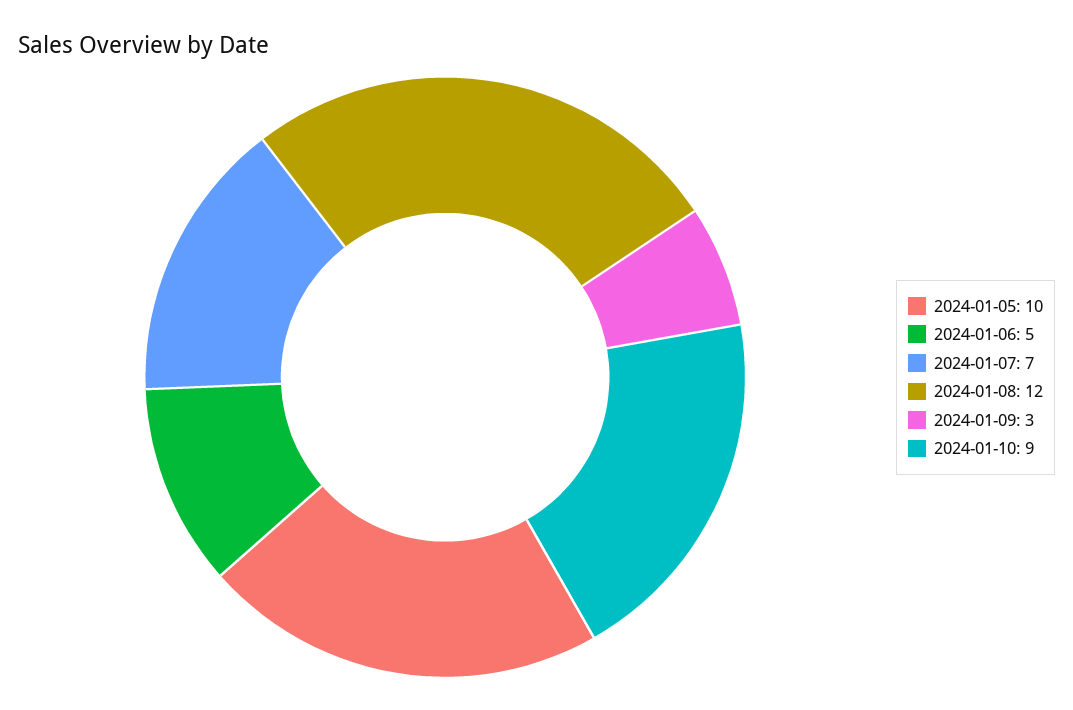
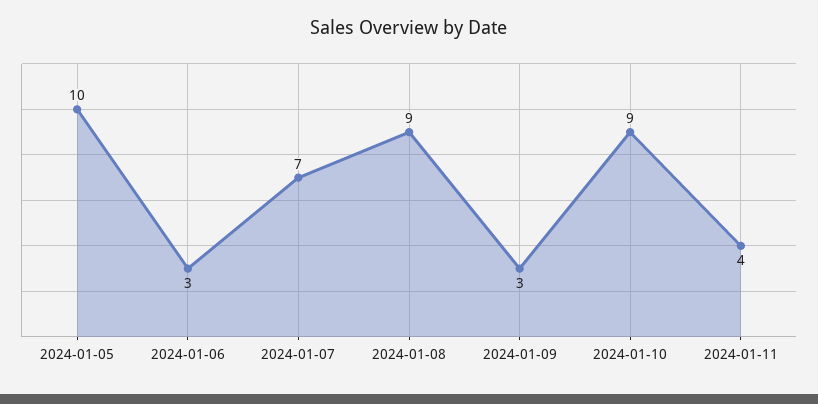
2024-01-06: 5 -> 3
2024-01-08: 12 -> 9
2024-01-11: none -> 4

